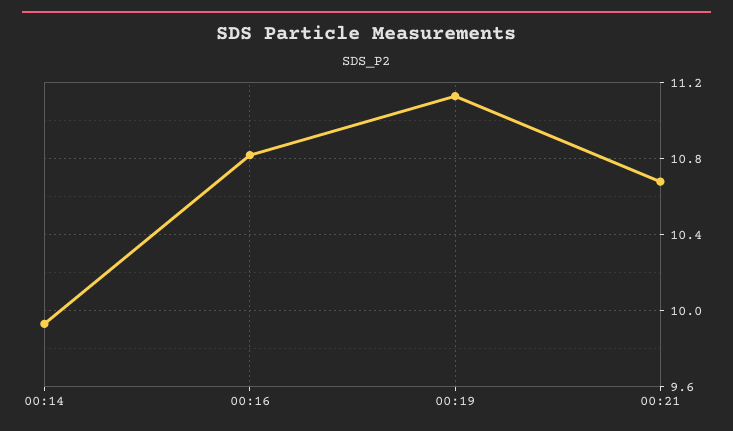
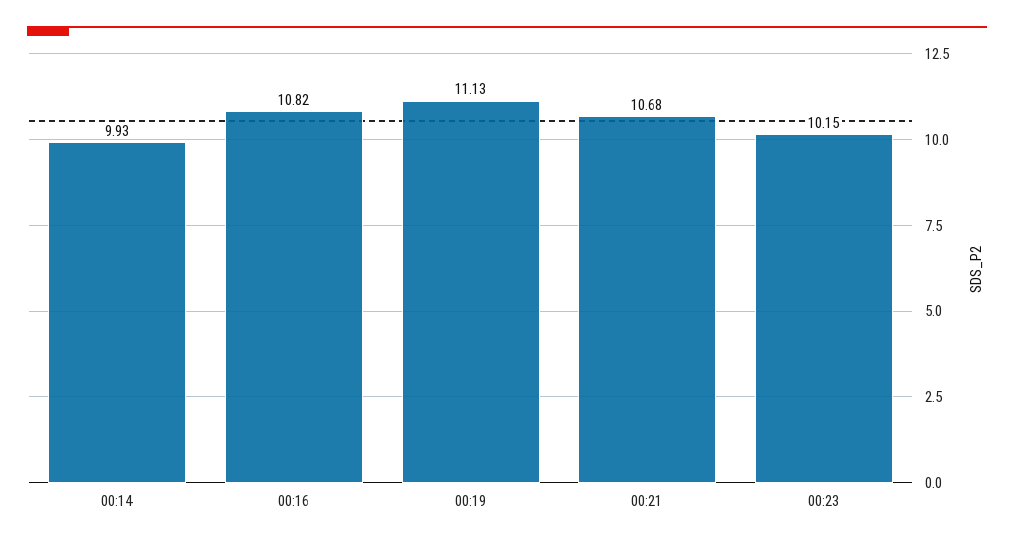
00:23: none -> 10.15

